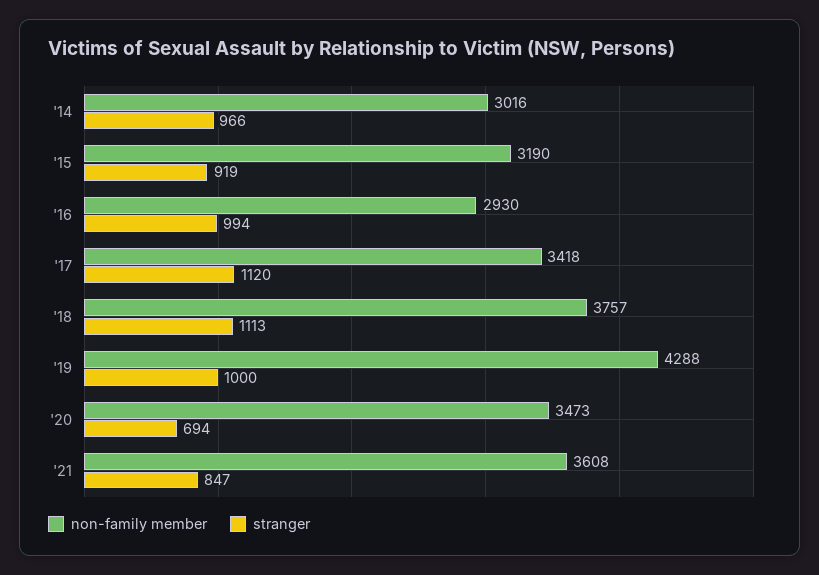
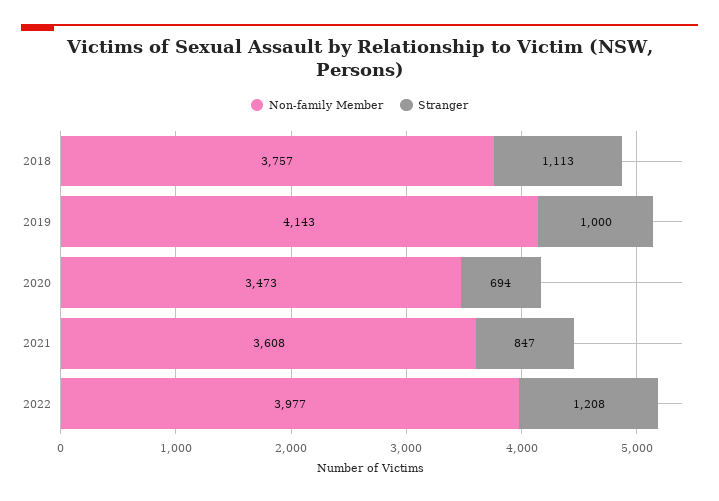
non-family member, '14: 3016 -> none
stranger, '14: 966 -> none
non-family member, '15: 3190 -> none
stranger, '15: 919 -> none
non-family member, '16: 2930 -> none
stranger, '16: 994 -> none
non-family member, '17: 3418 -> none
stranger, '17: 1120 -> none
non-family member, '19: 4288 -> 4143
non-family member, 2022: none -> 3977
stranger, 2022: none -> 1208

